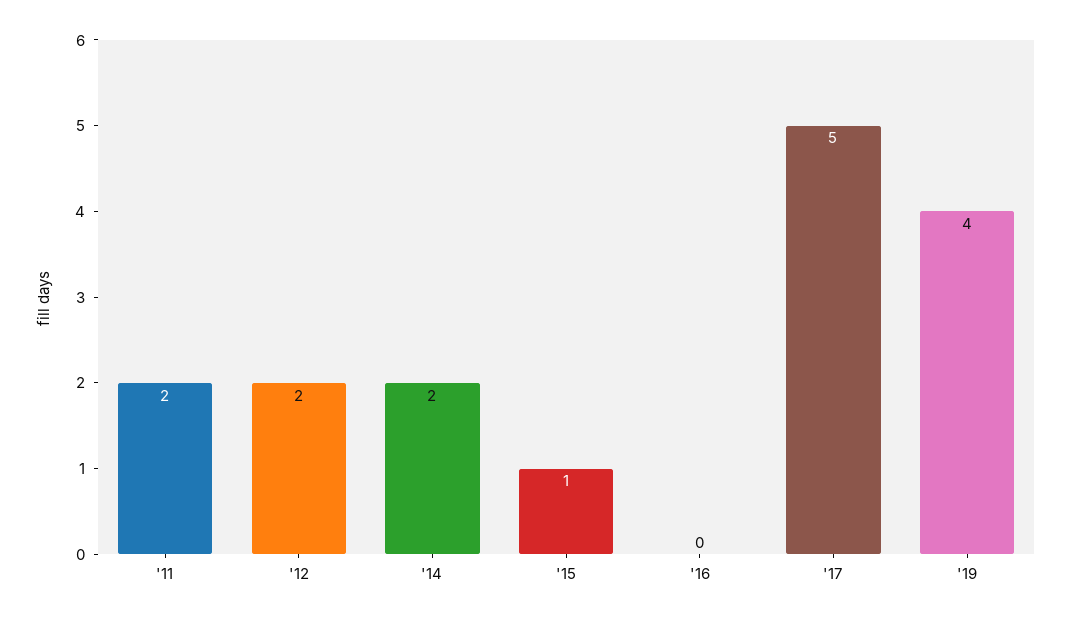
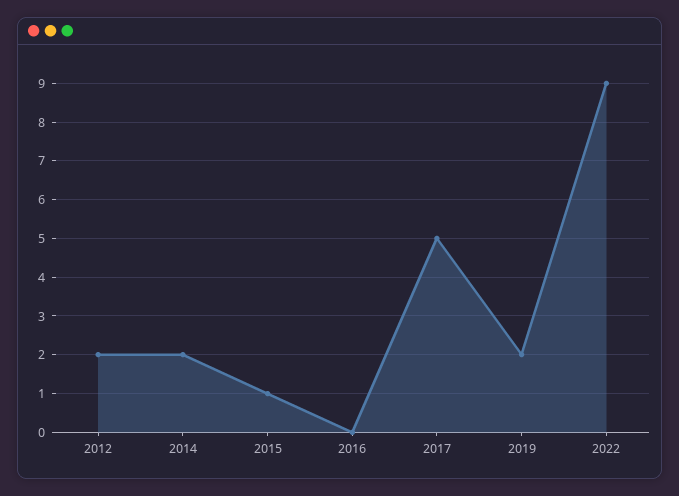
'11: 2 -> none
'19: 4 -> 2
2022: none -> 9

